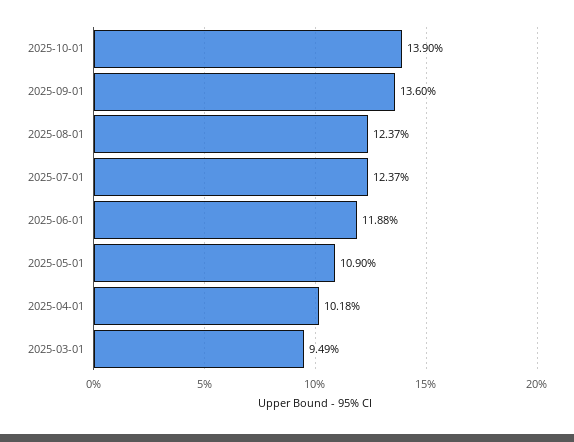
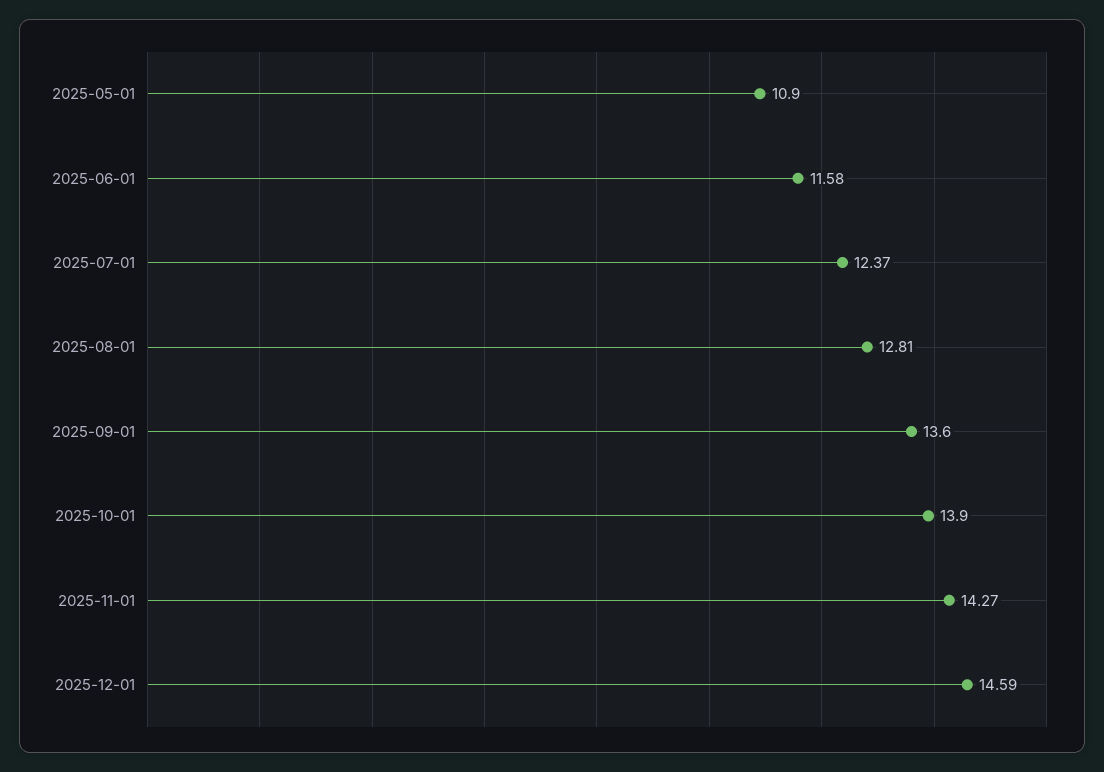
2025-08-01: 12.37 -> 12.81
2025-06-01: 11.88 -> 11.58
2025-04-01: 10.18 -> none
2025-03-01: 9.49 -> none
2025-11-01: none -> 14.27
2025-12-01: none -> 14.59

